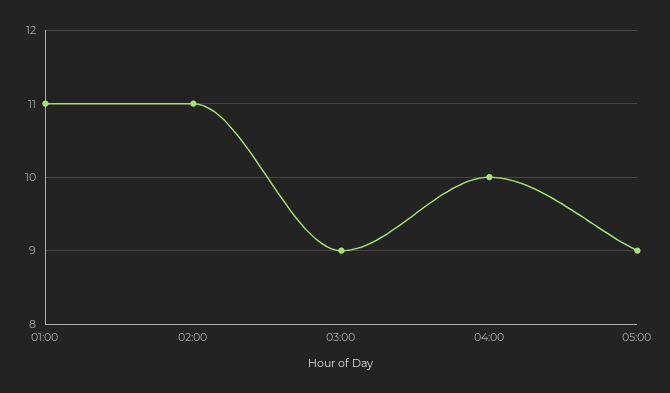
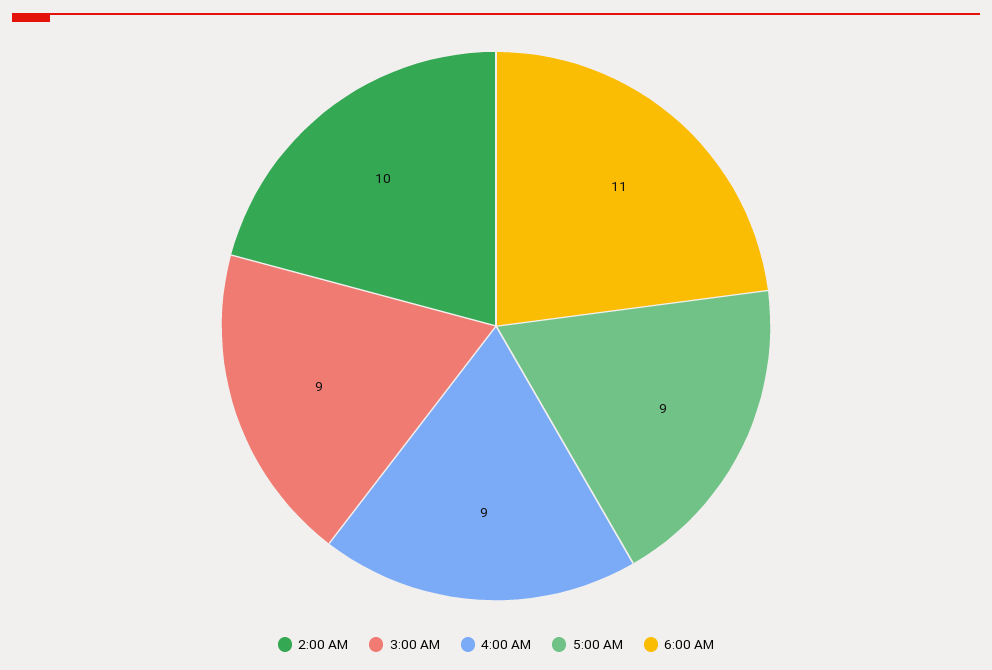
01:00: 11 -> none
02:00: 11 -> 10
04:00: 10 -> 9
6:00 AM: none -> 11

